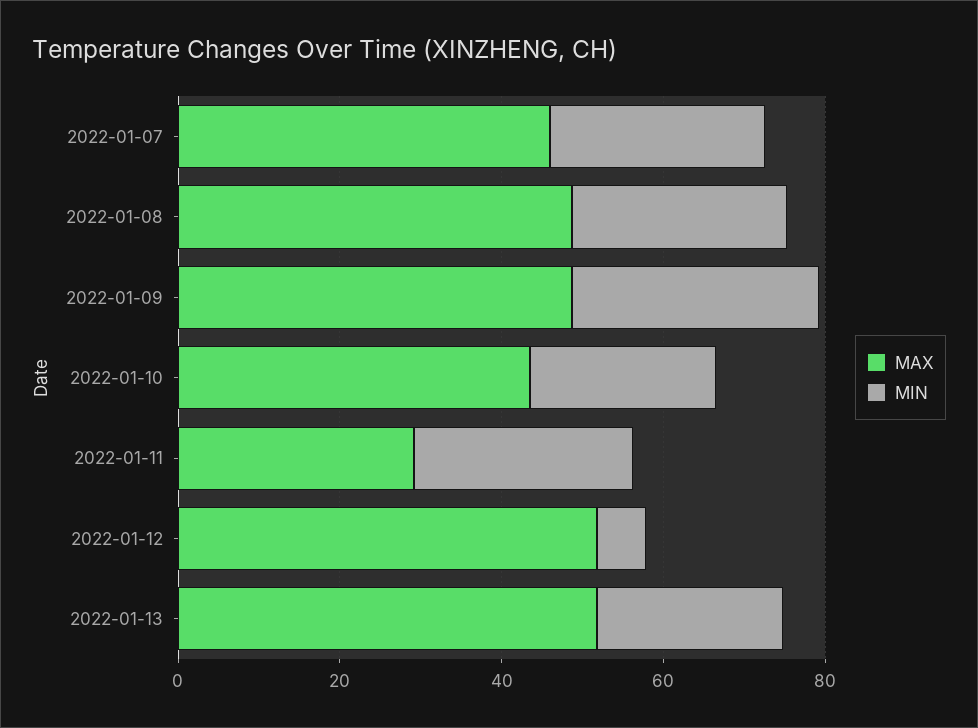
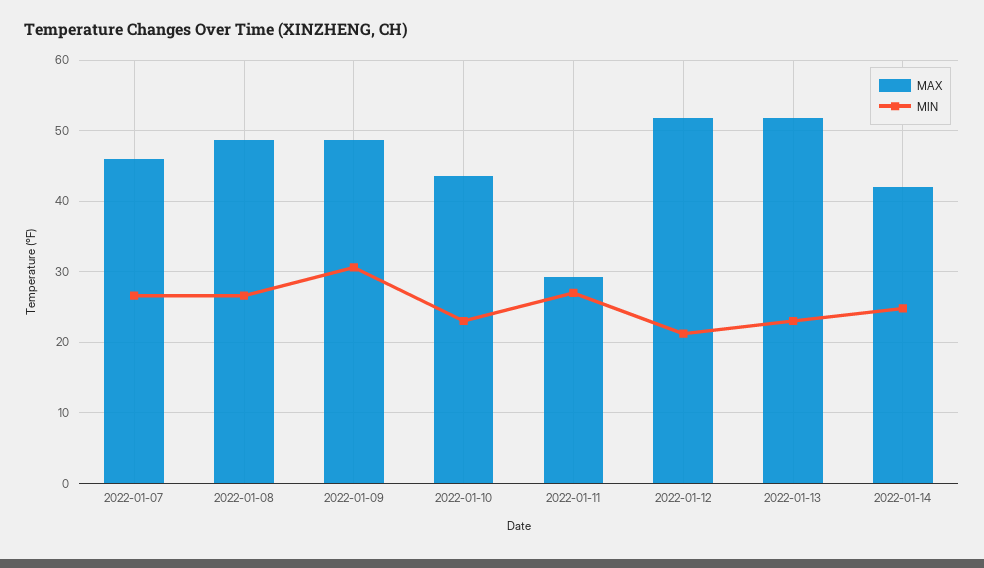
MIN, 2022-01-12: 5 -> 21
MAX, 2022-01-14: none -> 42
MIN, 2022-01-14: none -> 25

